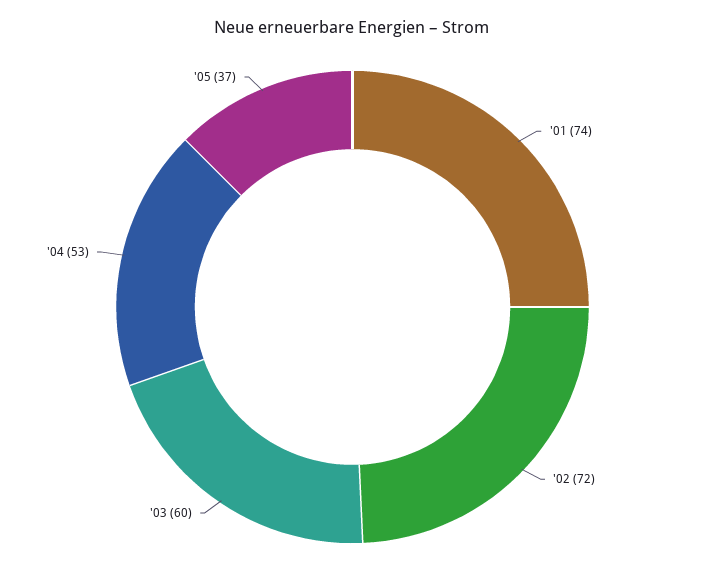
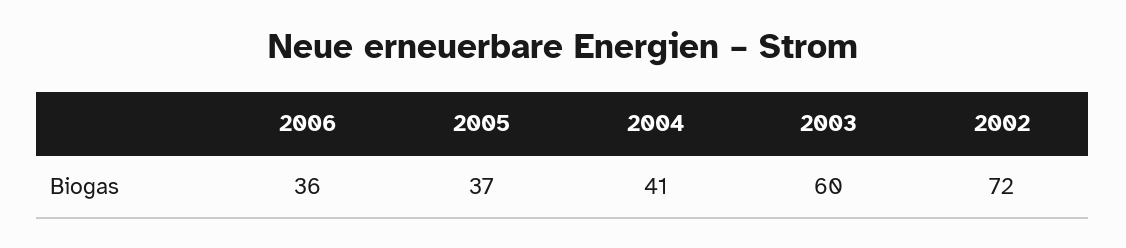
'01: 74 -> none
'04: 53 -> 41
2006: none -> 36

